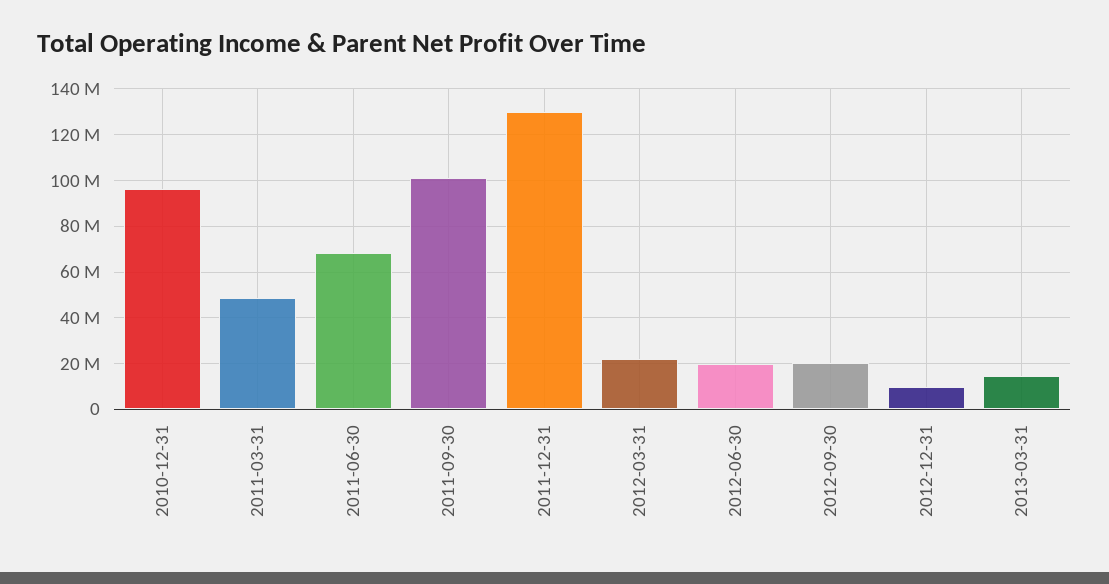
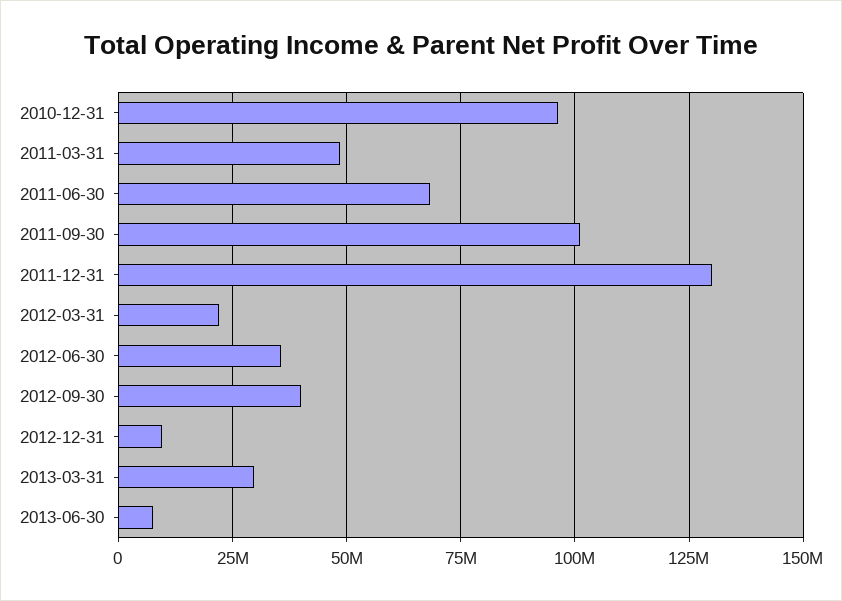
2012-06-30: 20000000 -> 35000000
2012-09-30: 20000000 -> 40000000
2013-03-31: 15000000 -> 30000000
2013-06-30: none -> 7500000

